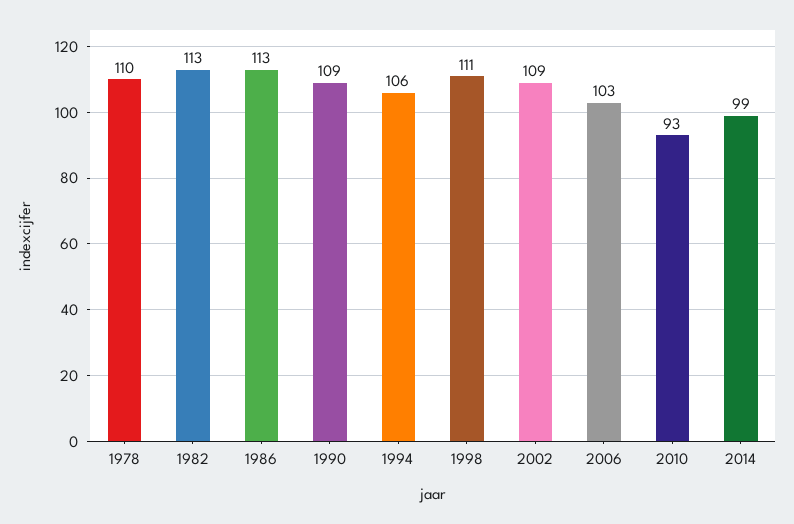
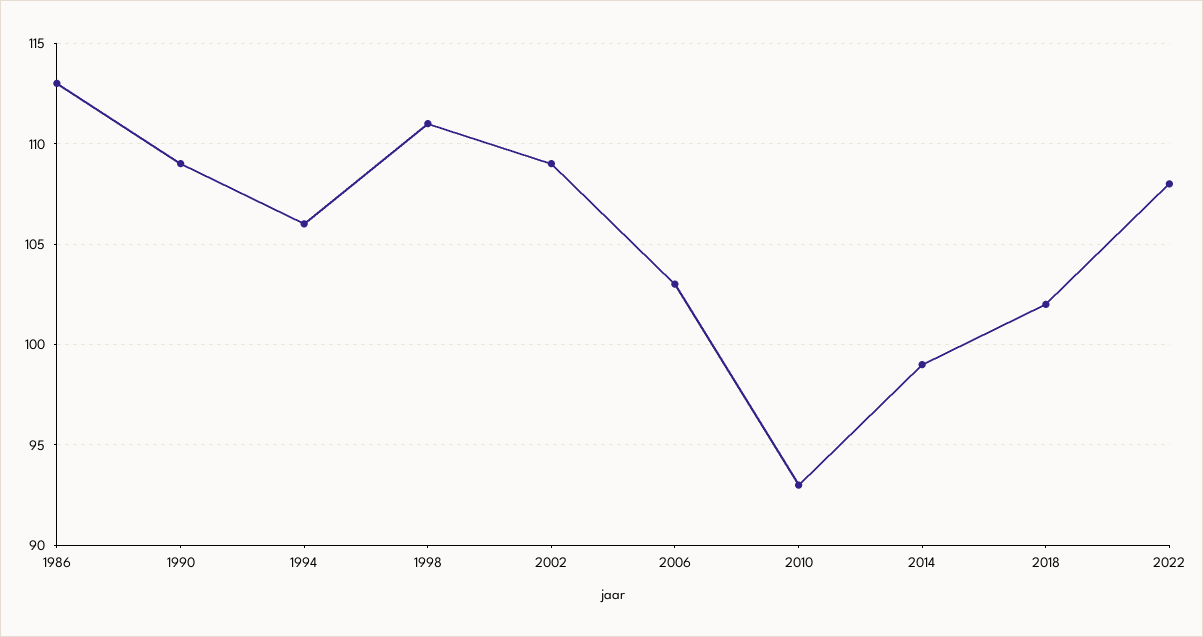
1978: 110 -> none
1982: 113 -> none
2018: none -> 102
2022: none -> 108

